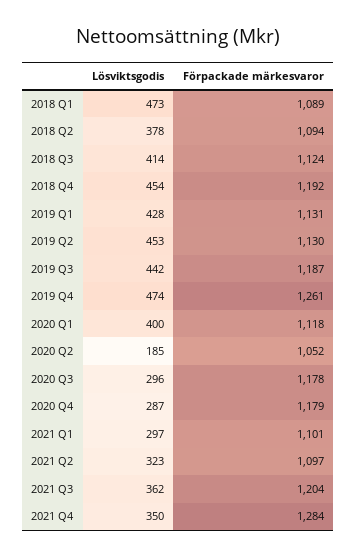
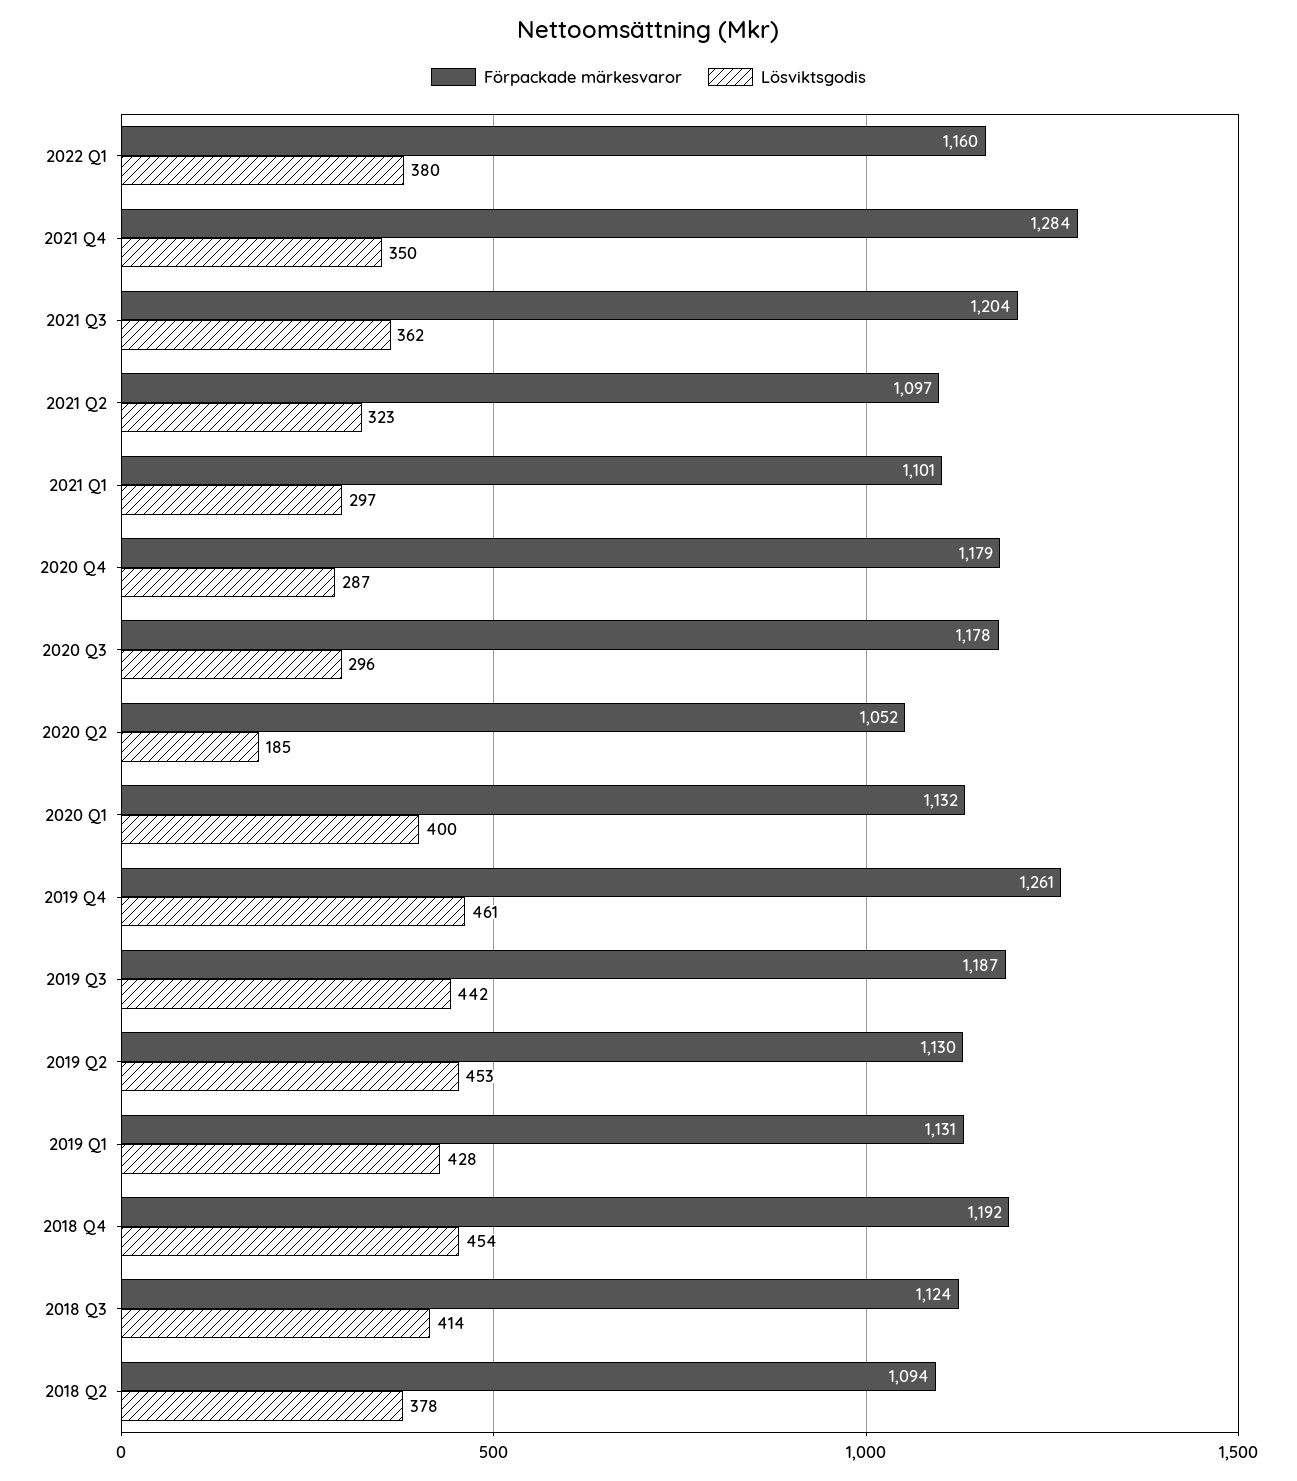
Lösviktsgodis, 2018 Q1: 473 -> none
Förpackade märkesvaror, 2018 Q1: 1089 -> none
Lösviktsgodis, 2019 Q4: 474 -> 461
Förpackade märkesvaror, 2020 Q1: 1118 -> 1132
Förpackade märkesvaror, 2022 Q1: none -> 1160
Lösviktsgodis, 2022 Q1: none -> 380

